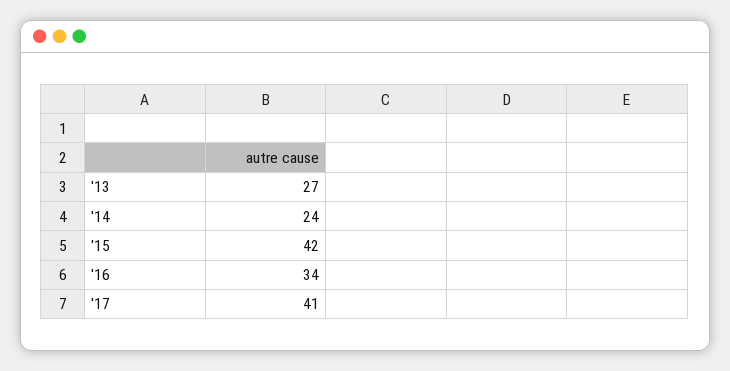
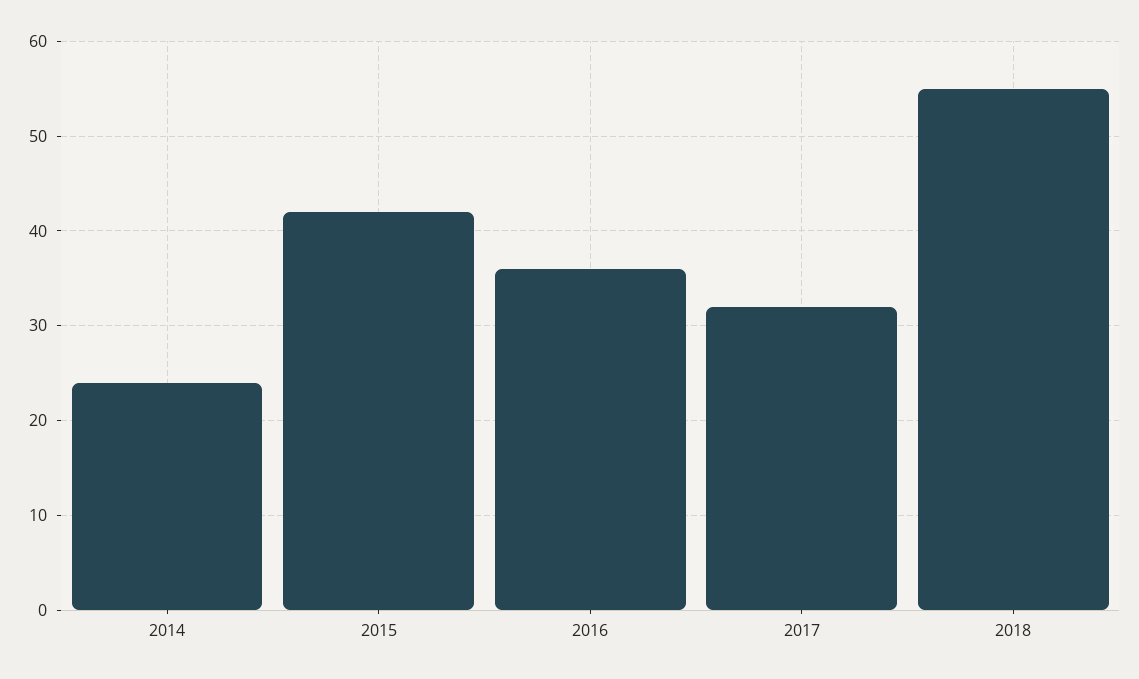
'13: 27 -> none
'16: 34 -> 36
'17: 41 -> 32
2018: none -> 55

